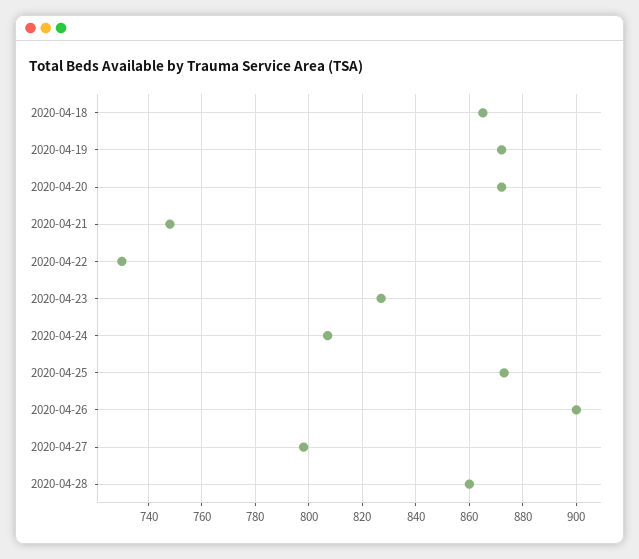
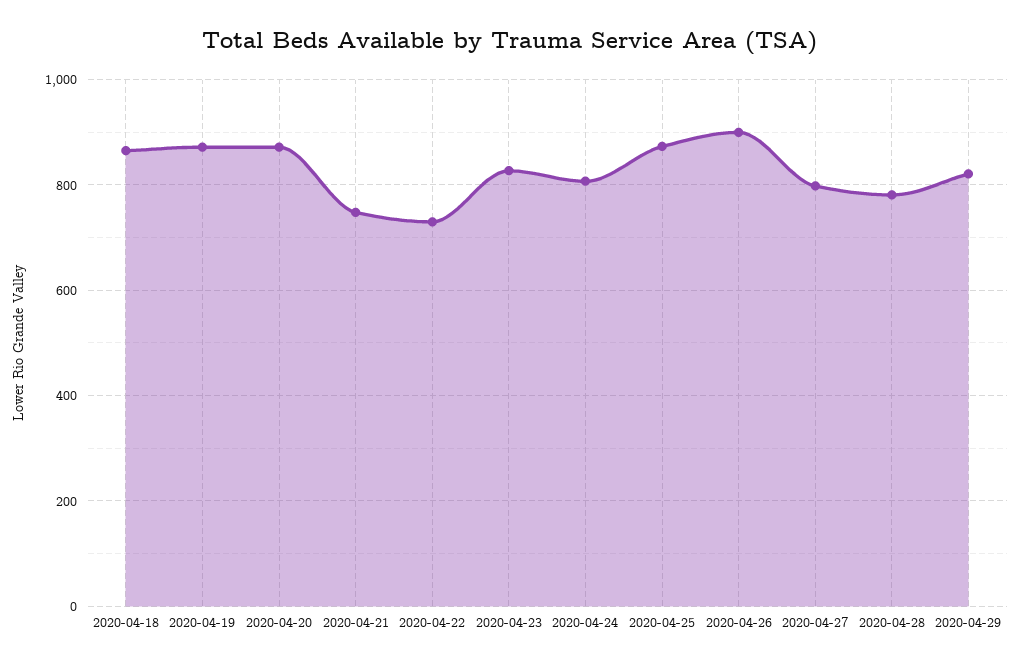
2020-04-28: 860 -> 780
2020-04-29: none -> 820

